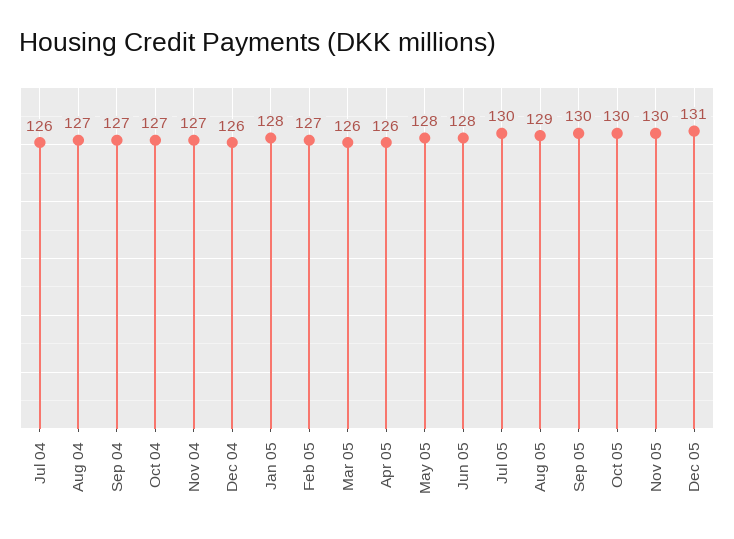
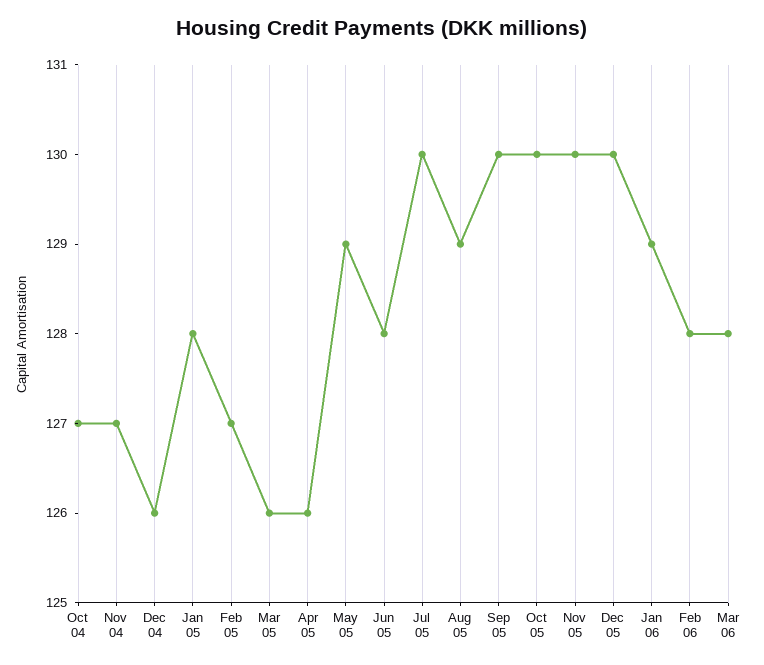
Jul 04: 126 -> none
Aug 04: 127 -> none
Sep 04: 127 -> none
May 05: 128 -> 129
Dec 05: 131 -> 130
Jan 06: none -> 129
Feb 06: none -> 128
Mar 06: none -> 128

